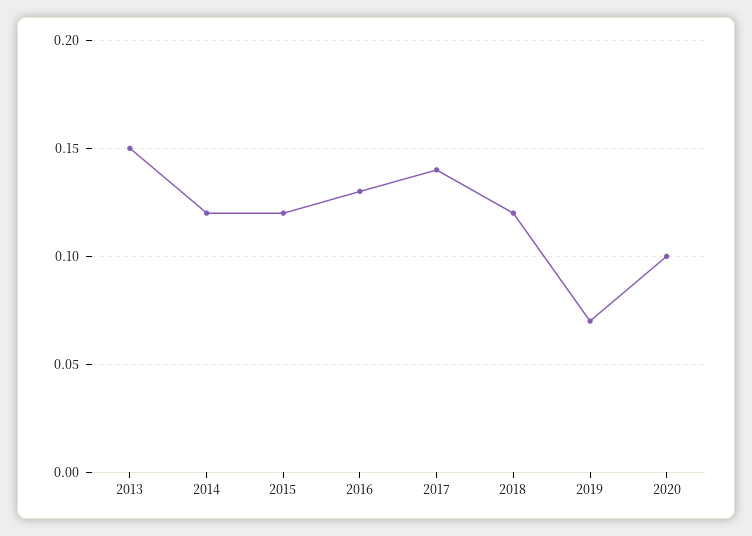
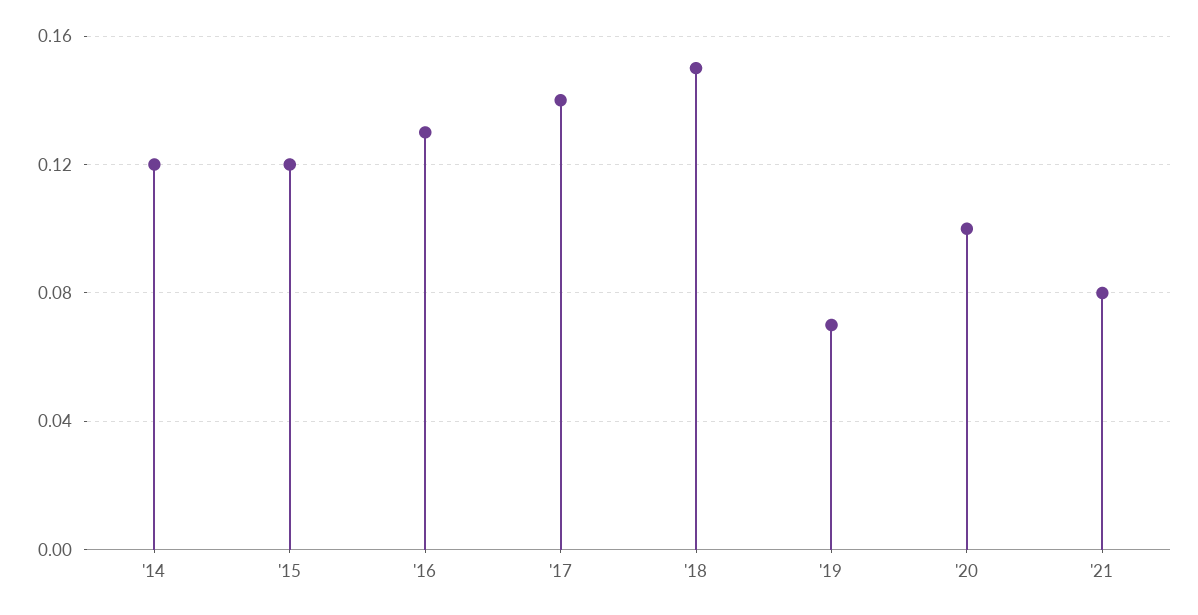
2013: 0.15 -> none
2018: 0.12 -> 0.15
'21: none -> 0.08

